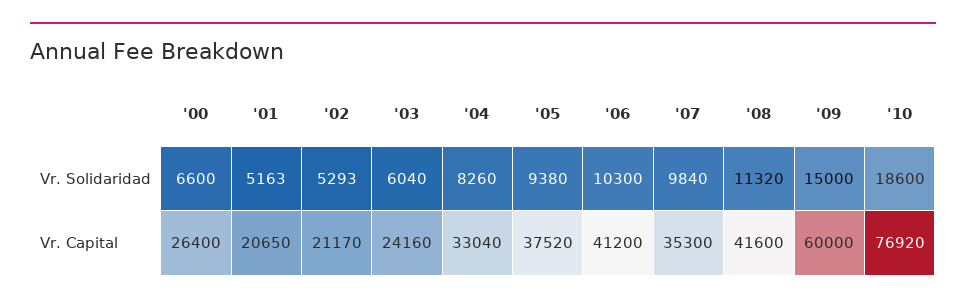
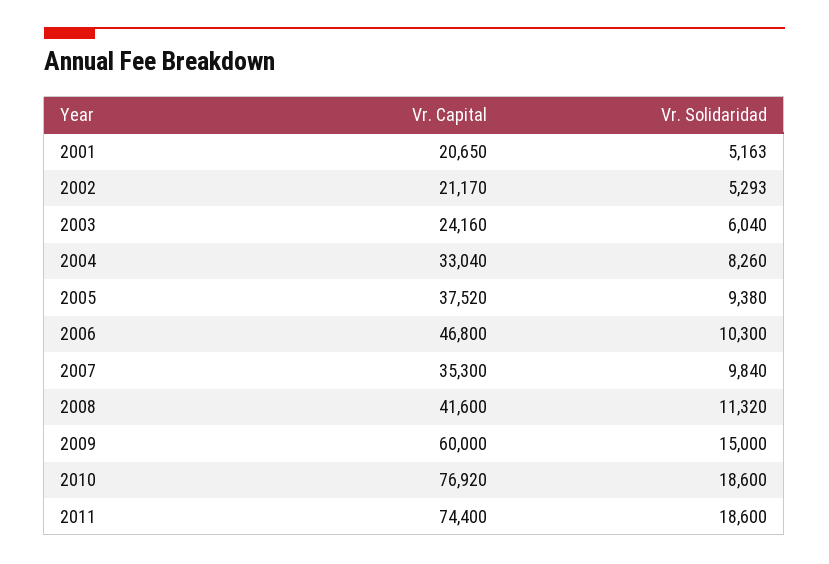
'00, Vr. Solidaridad: 6600 -> none
'00, Vr. Capital: 26400 -> none
'06, Vr. Capital: 41200 -> 46800
2011, Vr. Capital: none -> 74400
2011, Vr. Solidaridad: none -> 18600

